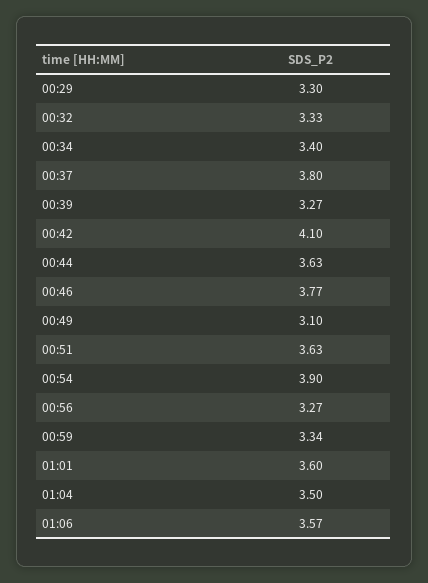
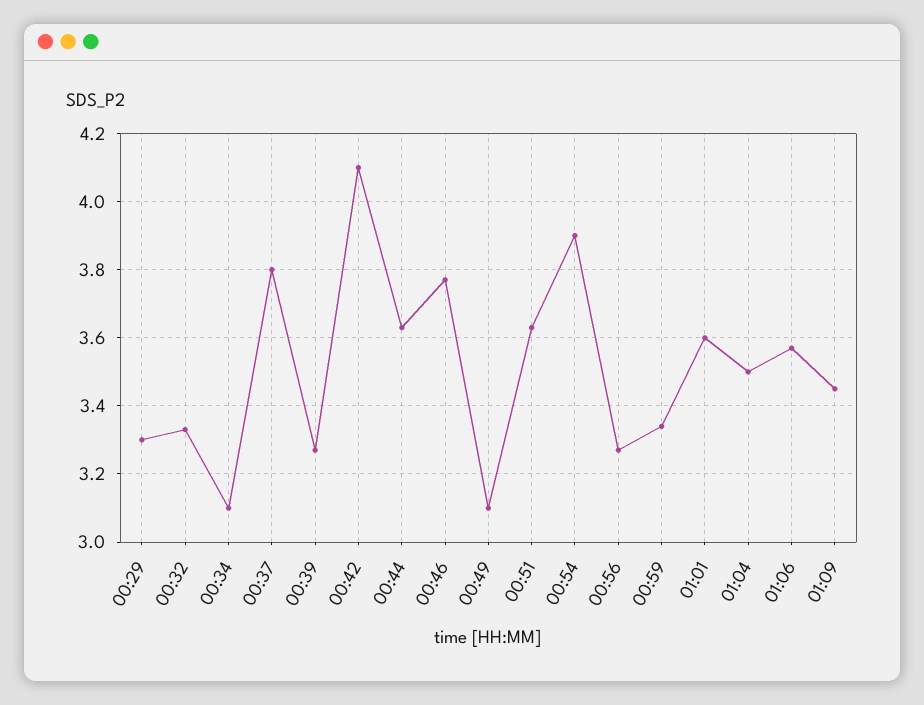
00:34: 3.4 -> 3.1
01:09: none -> 3.45

